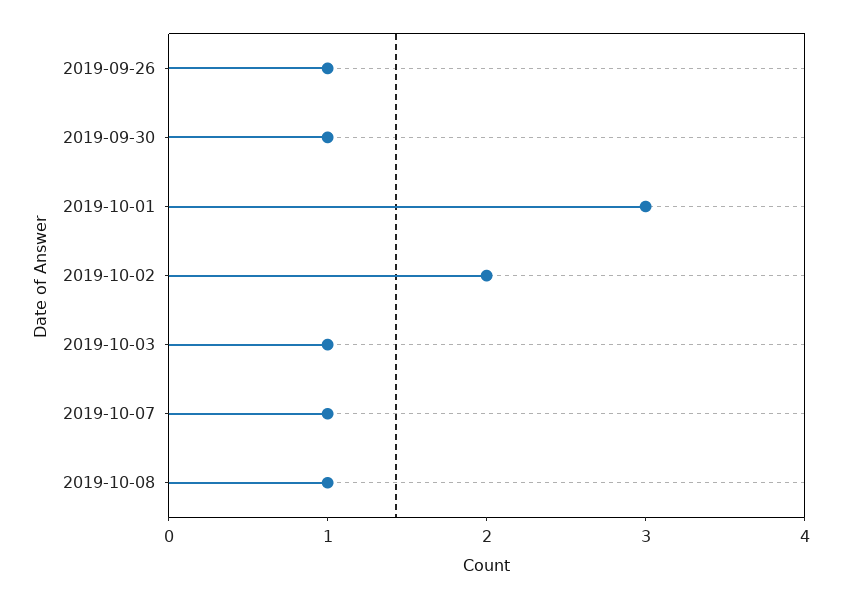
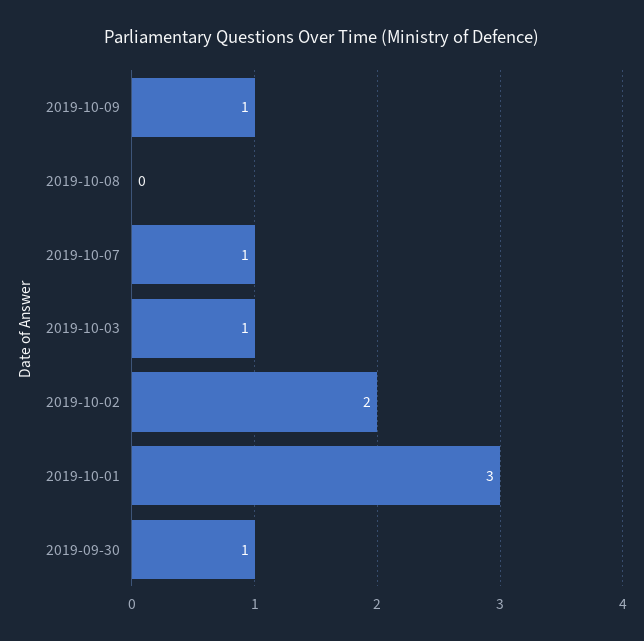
2019-09-26: 1 -> none
2019-10-08: 1 -> 0
2019-10-09: none -> 1

